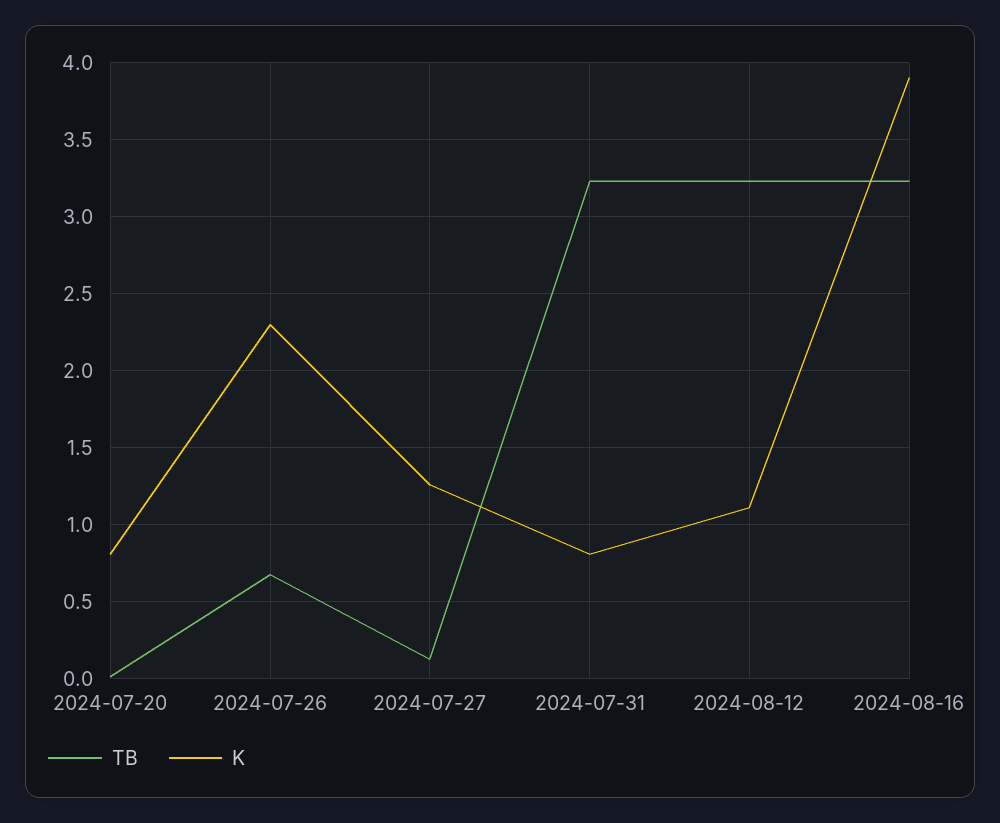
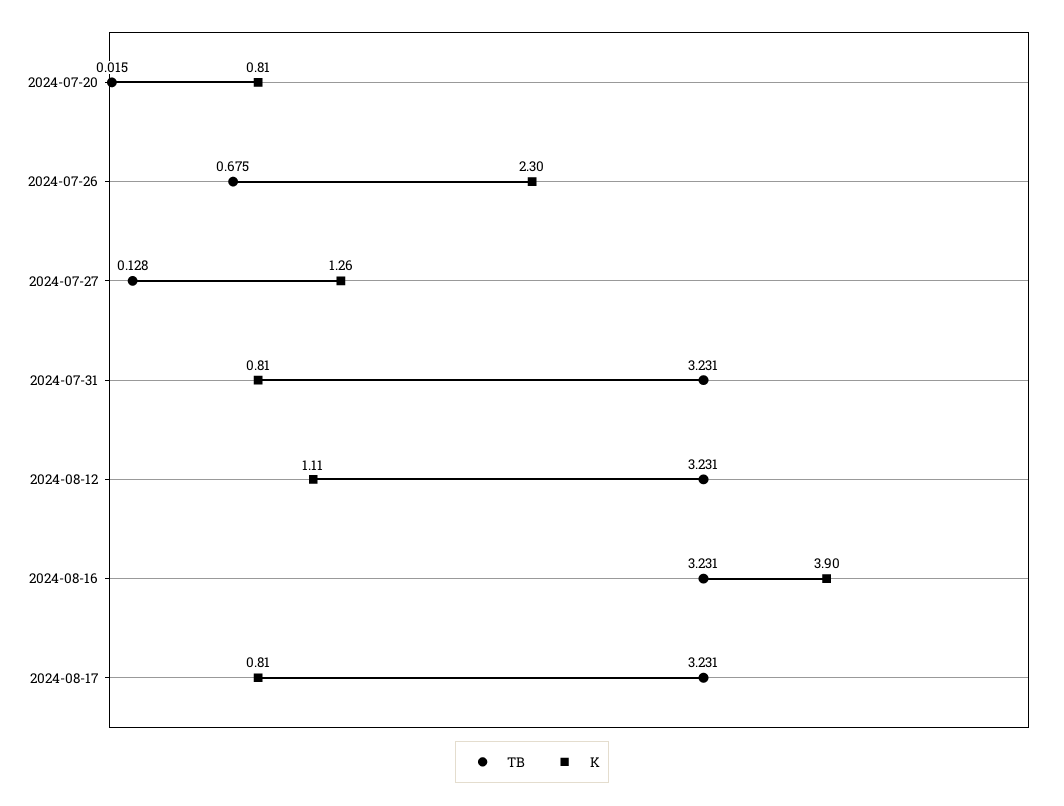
TB, 2024-08-17: none -> 3.231
K, 2024-08-17: none -> 0.81

